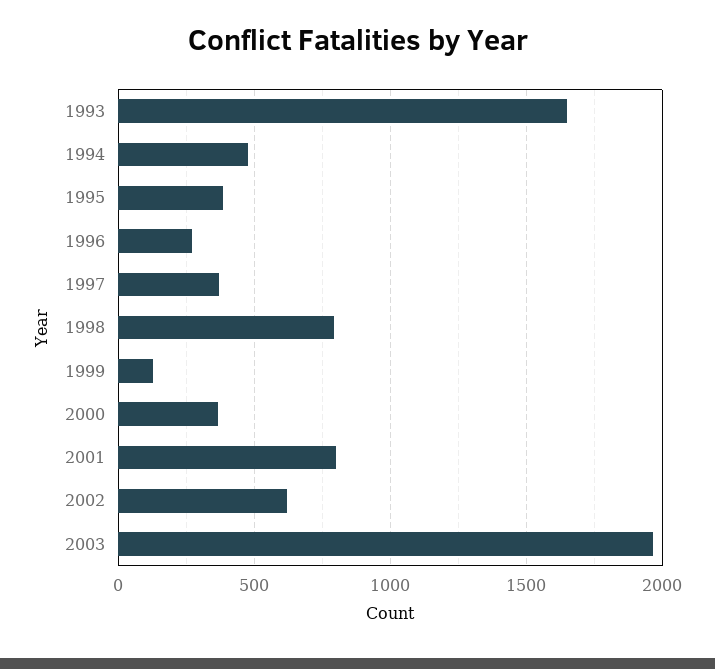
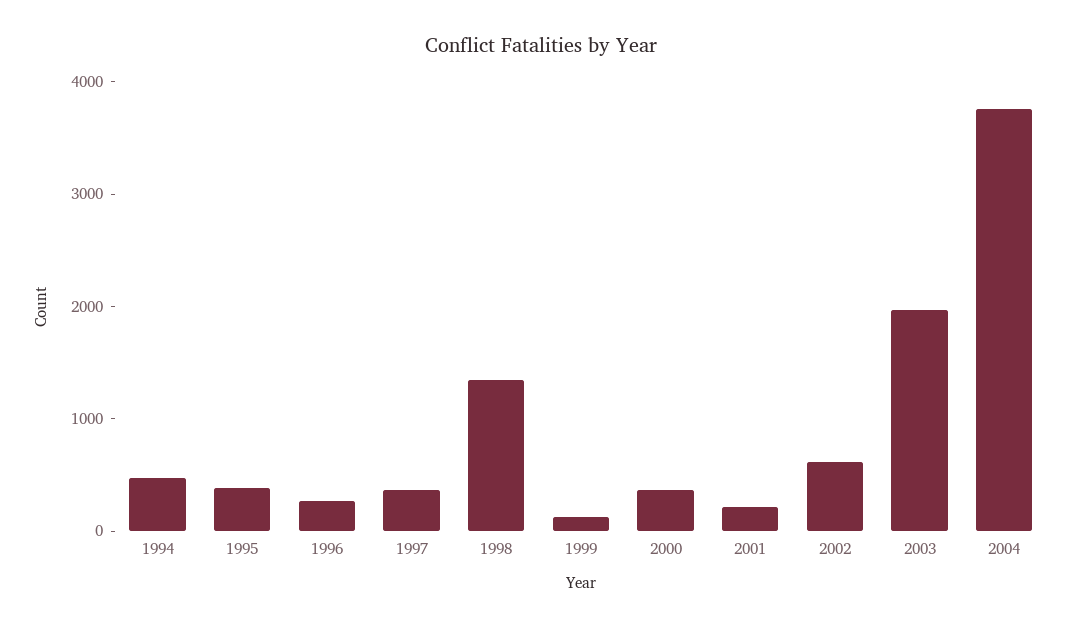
1993: 1650 -> none
1998: 800 -> 1400
2001: 800 -> 200
2004: none -> 3800

